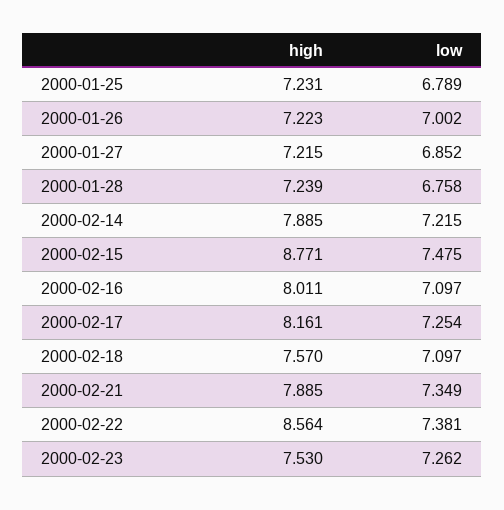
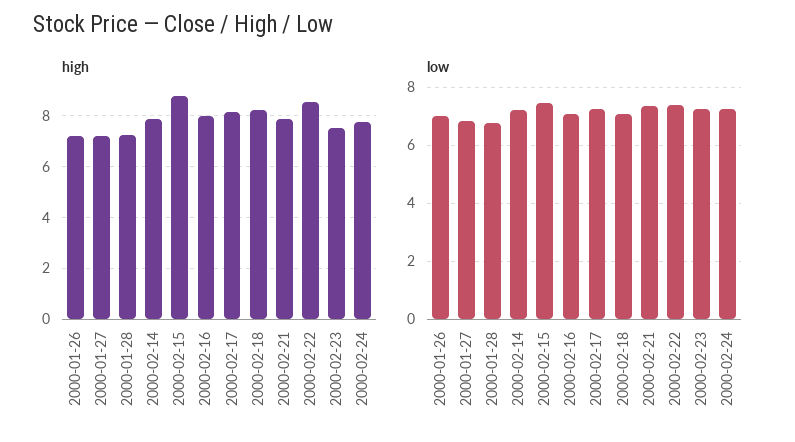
high, 2000-01-25: 7.231 -> none
low, 2000-01-25: 6.789 -> none
high, 2000-02-18: 7.57 -> 8.25
high, 2000-02-24: none -> 7.75
low, 2000-02-24: none -> 7.25

